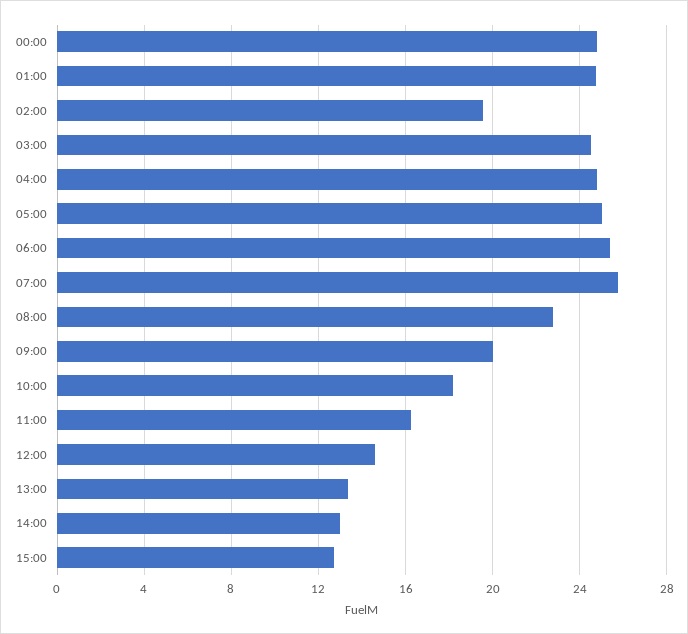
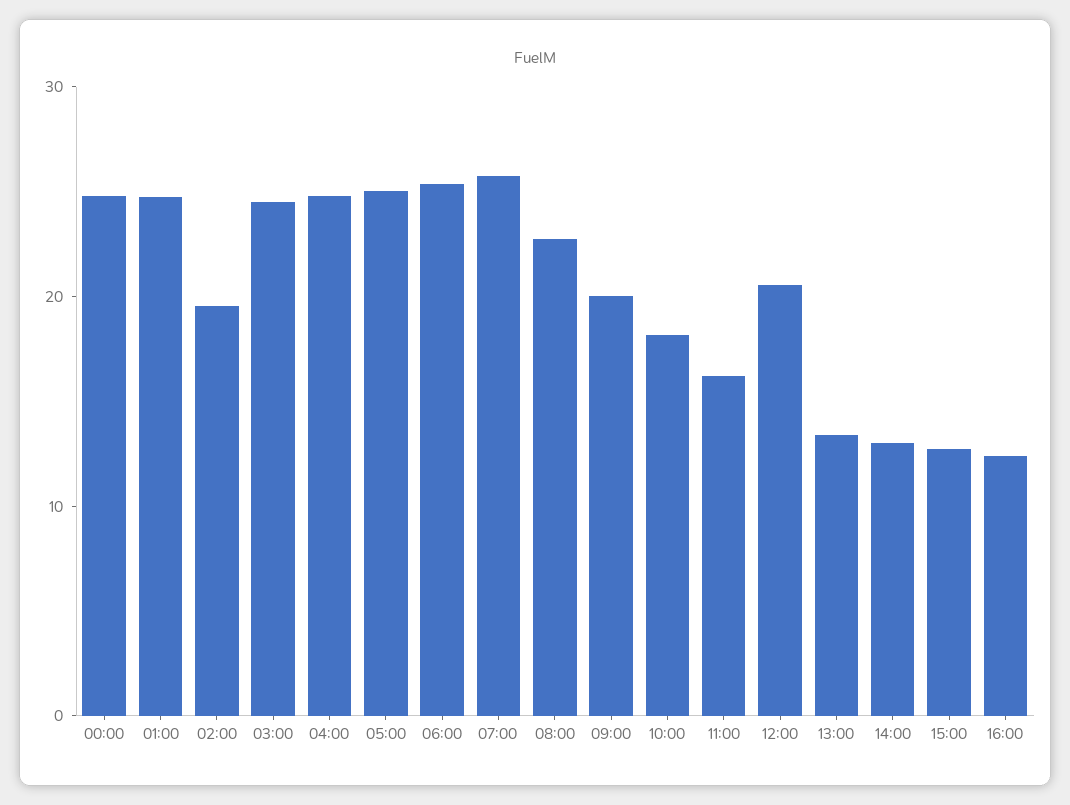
12:00: 14.5 -> 20
16:00: none -> 12

